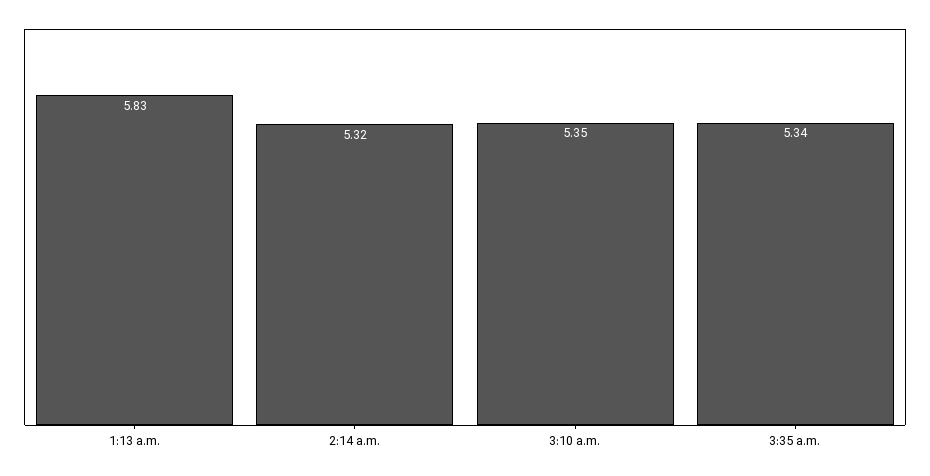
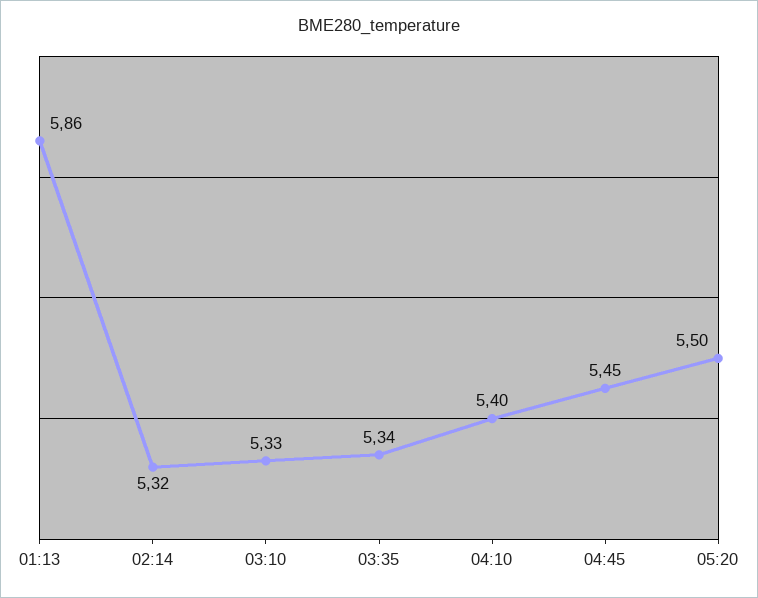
1:13 a.m.: 5.83 -> 5.86
3:10 a.m.: 5.35 -> 5.33
04:10: none -> 5.4
04:45: none -> 5.45
05:20: none -> 5.5

